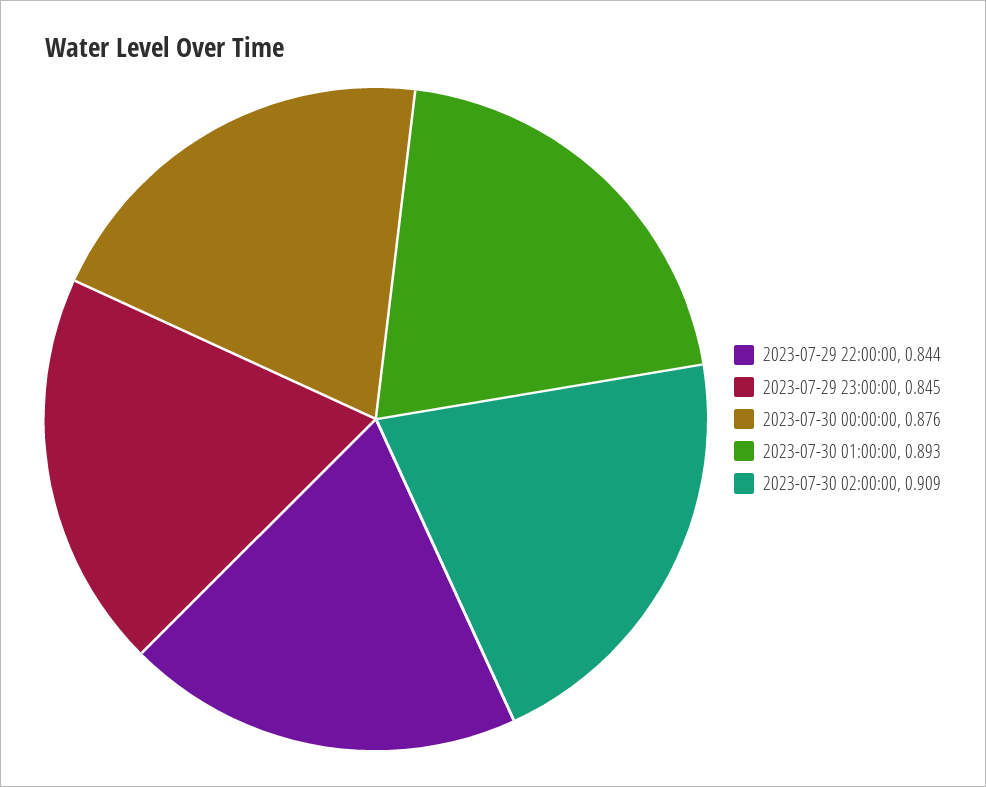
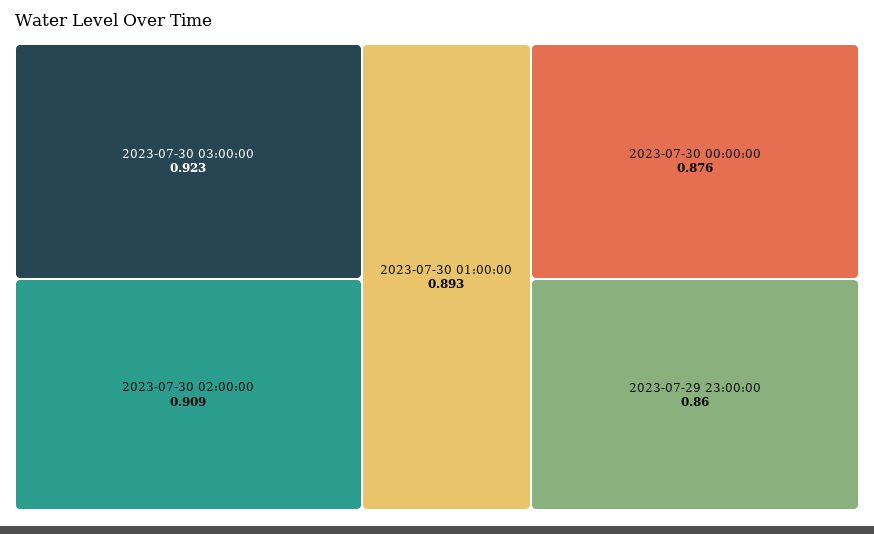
2023-07-29 22:00:00: 0.844 -> none
2023-07-29 23:00:00: 0.845 -> 0.86
2023-07-30 03:00:00: none -> 0.923

